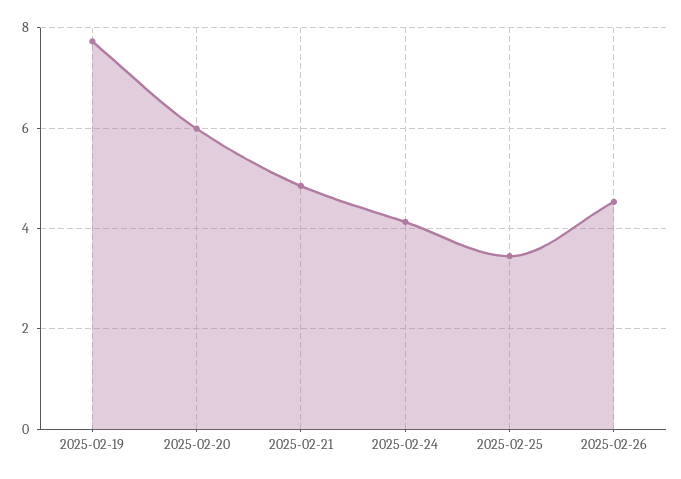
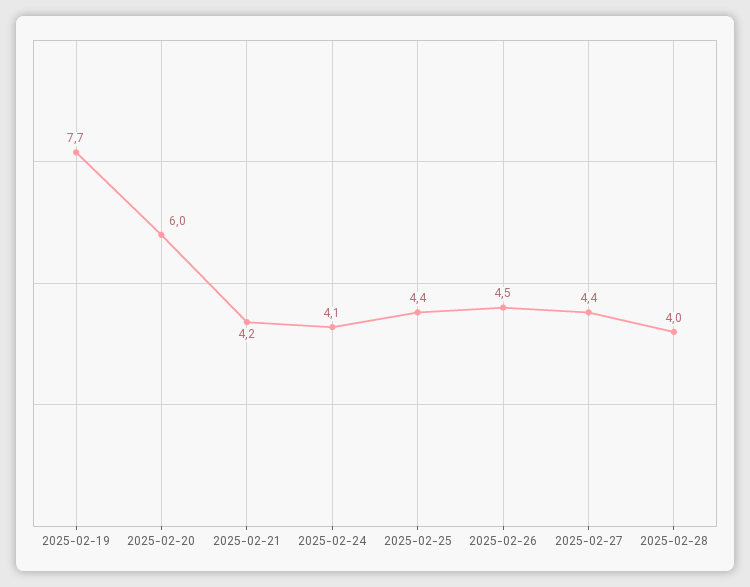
2025-02-21: 4.8 -> 4.2
2025-02-25: 3.4 -> 4.4
2025-02-27: none -> 4.4
2025-02-28: none -> 4

